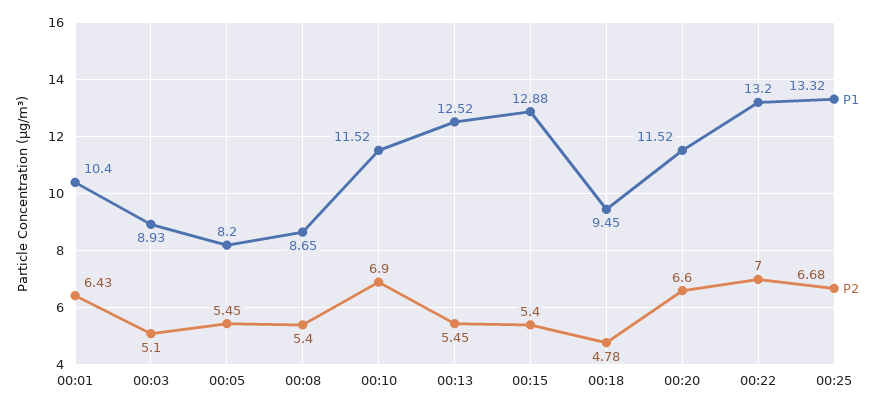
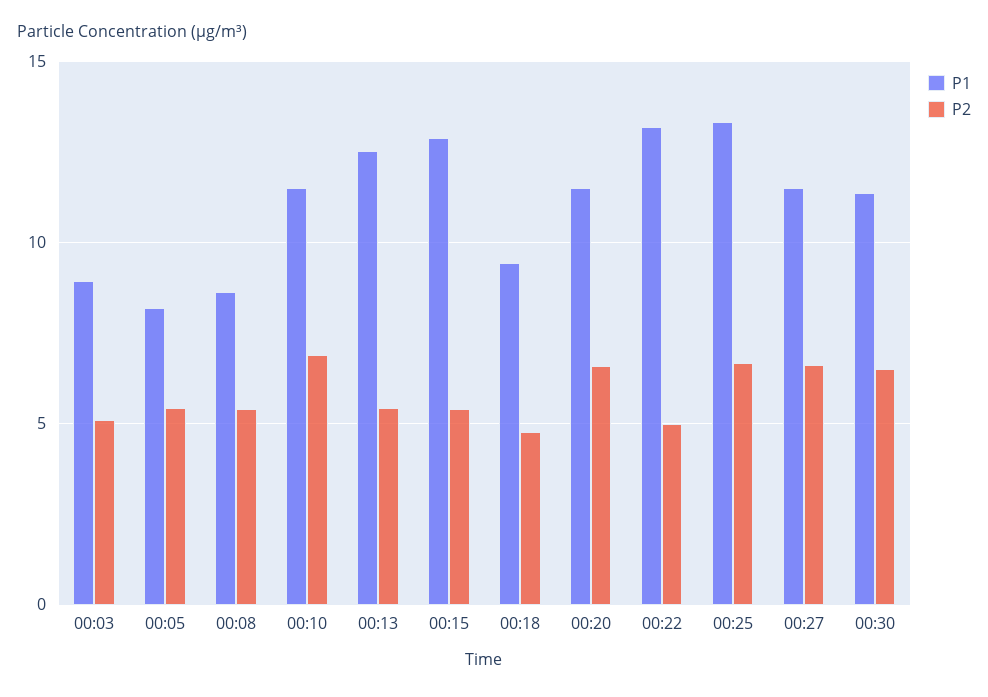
P1, 00:01: 10.4 -> none
P2, 00:01: 6.43 -> none
P2, 00:22: 7 -> 5
P1, 00:27: none -> 11.5
P2, 00:27: none -> 6.5
P1, 00:30: none -> 11.5
P2, 00:30: none -> 6.5

